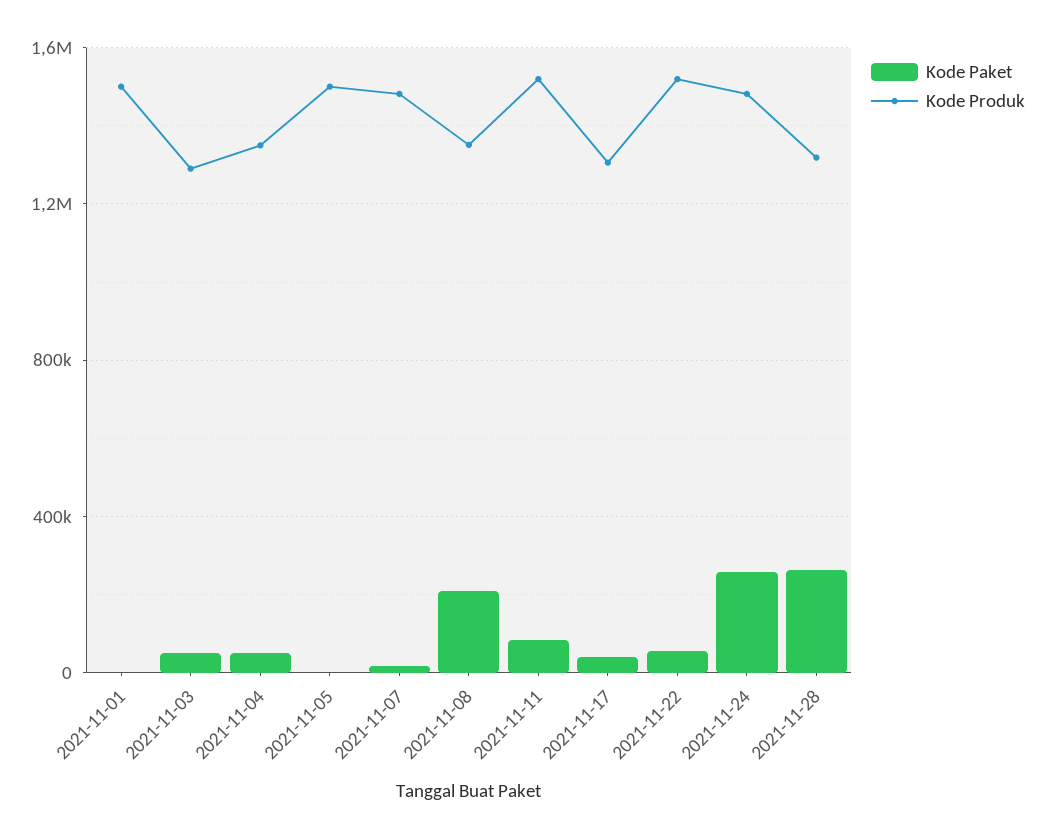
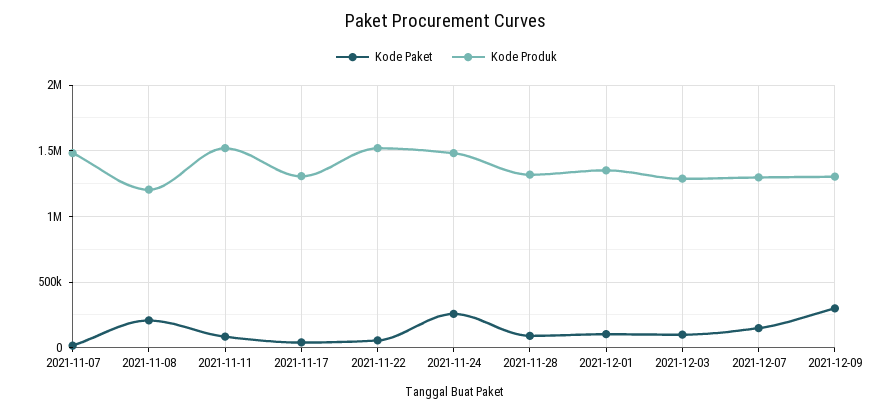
Kode Paket, 2021-11-01: 0 -> none
Kode Produk, 2021-11-01: 1500000 -> none
Kode Paket, 2021-11-03: 50000 -> none
Kode Produk, 2021-11-03: 1300000 -> none
Kode Paket, 2021-11-04: 50000 -> none
Kode Produk, 2021-11-04: 1350000 -> none
Kode Paket, 2021-11-05: 0 -> none
Kode Produk, 2021-11-05: 1500000 -> none
Kode Produk, 2021-11-08: 1350000 -> 1200000
Kode Paket, 2021-11-28: 250000 -> 100000
Kode Paket, 2021-12-01: none -> 100000
Kode Produk, 2021-12-01: none -> 1350000
Kode Paket, 2021-12-03: none -> 100000
Kode Produk, 2021-12-03: none -> 1300000
Kode Paket, 2021-12-07: none -> 150000
Kode Produk, 2021-12-07: none -> 1300000
Kode Paket, 2021-12-09: none -> 300000
Kode Produk, 2021-12-09: none -> 1300000

